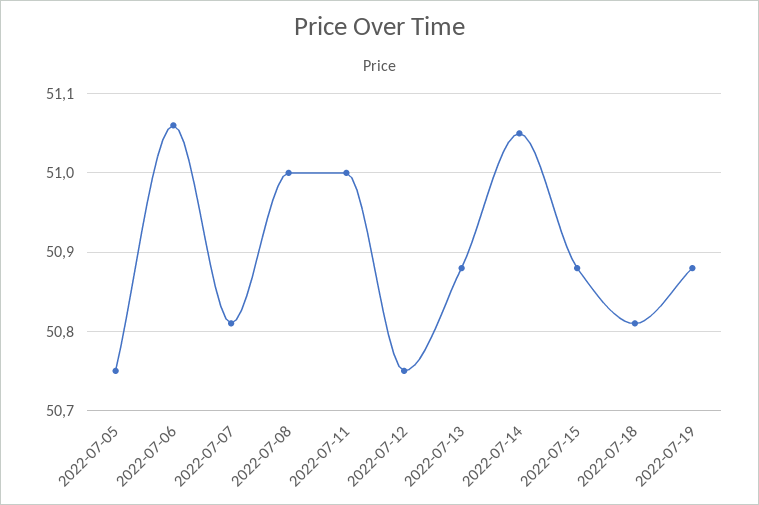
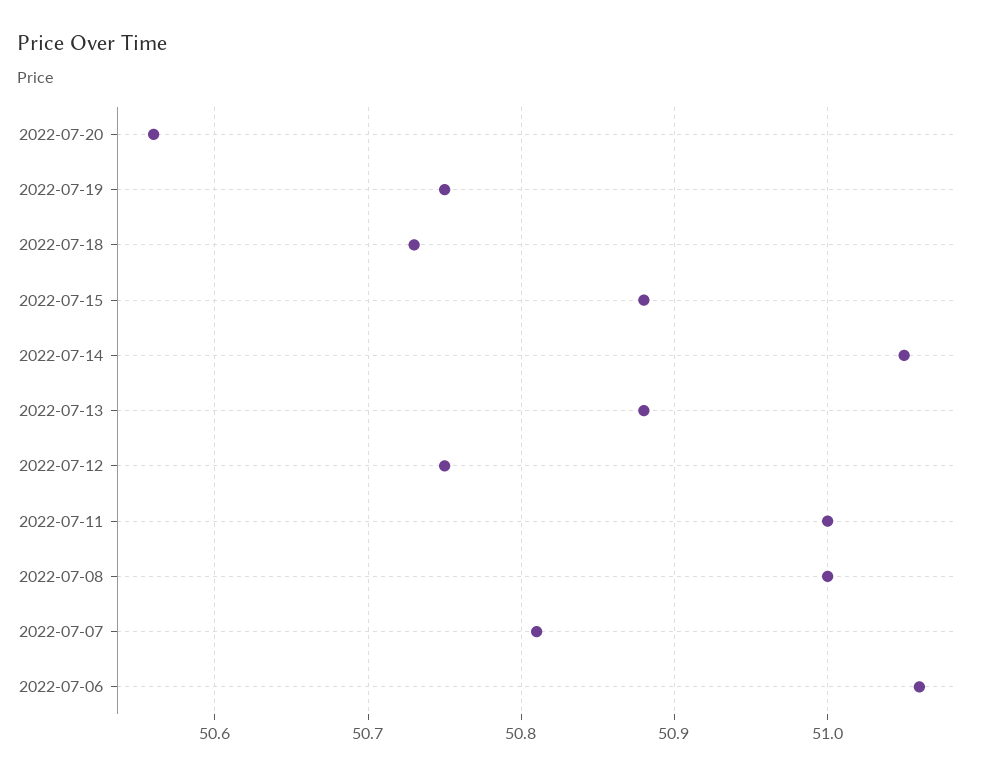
2022-07-05: 50.75 -> none
2022-07-18: 50.81 -> 50.73
2022-07-19: 50.88 -> 50.75
2022-07-20: none -> 50.56

